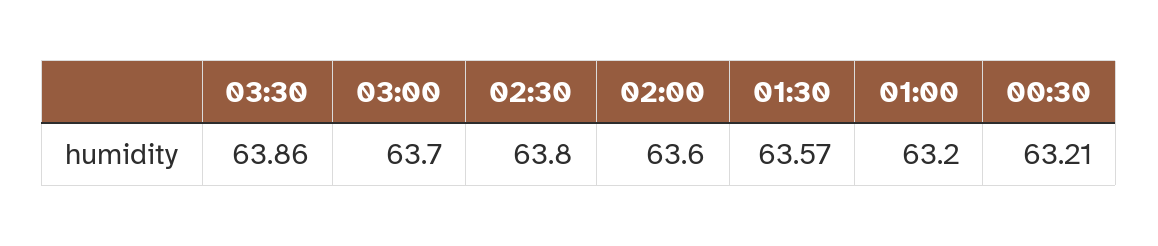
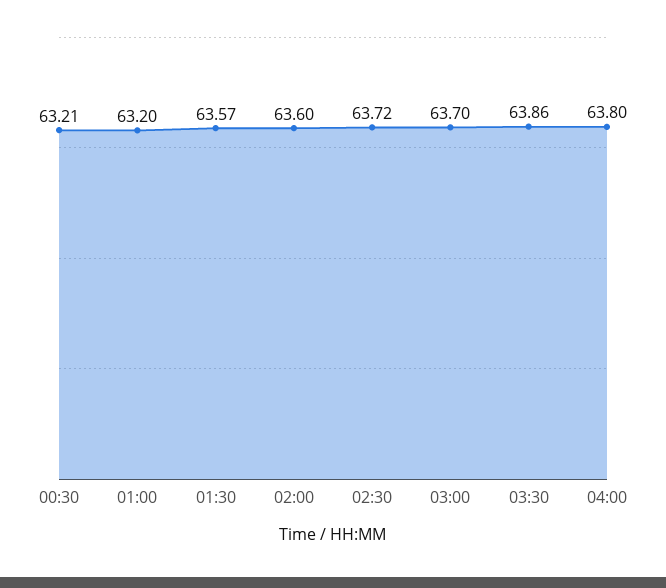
02:30: 63.8 -> 63.72
04:00: none -> 63.8

